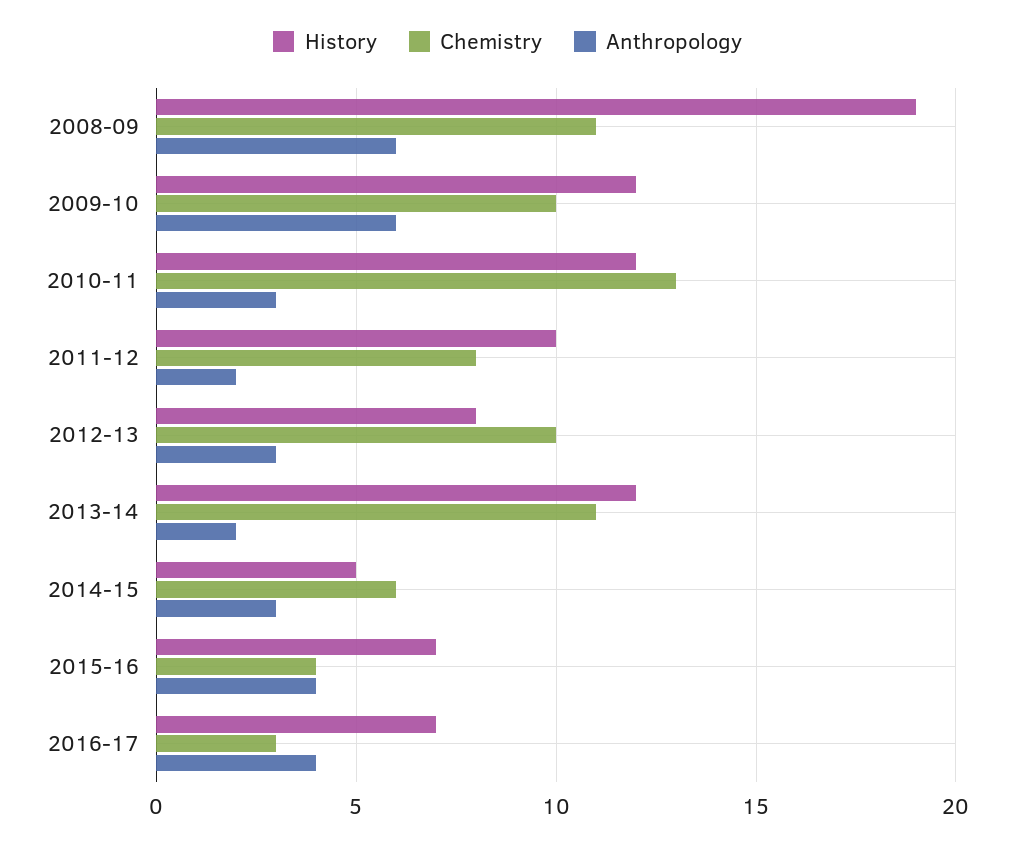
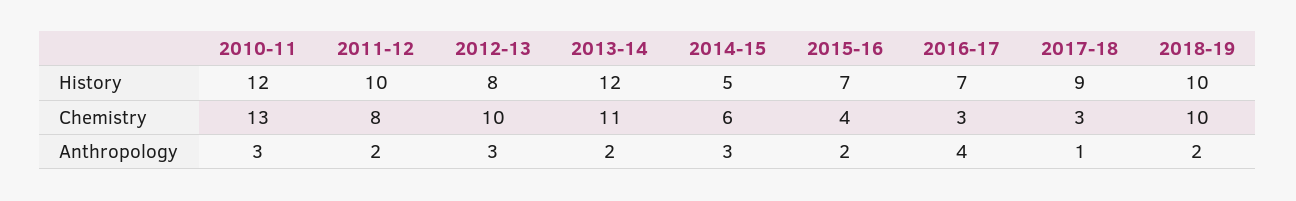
History, 2008-09: 19 -> none
Chemistry, 2008-09: 11 -> none
Anthropology, 2008-09: 6 -> none
History, 2009-10: 12 -> none
Chemistry, 2009-10: 10 -> none
Anthropology, 2009-10: 6 -> none
Anthropology, 2015-16: 4 -> 2
History, 2017-18: none -> 9
History, 2018-19: none -> 10
Chemistry, 2017-18: none -> 3
Chemistry, 2018-19: none -> 10
Anthropology, 2017-18: none -> 1
Anthropology, 2018-19: none -> 2

